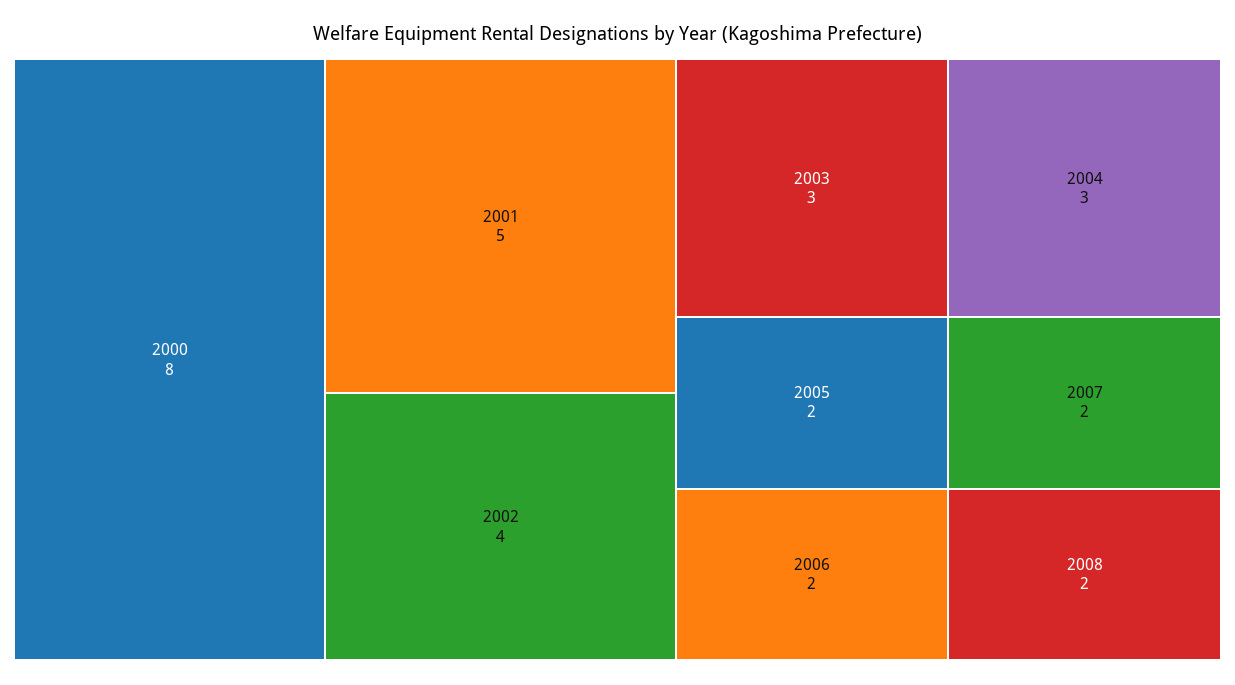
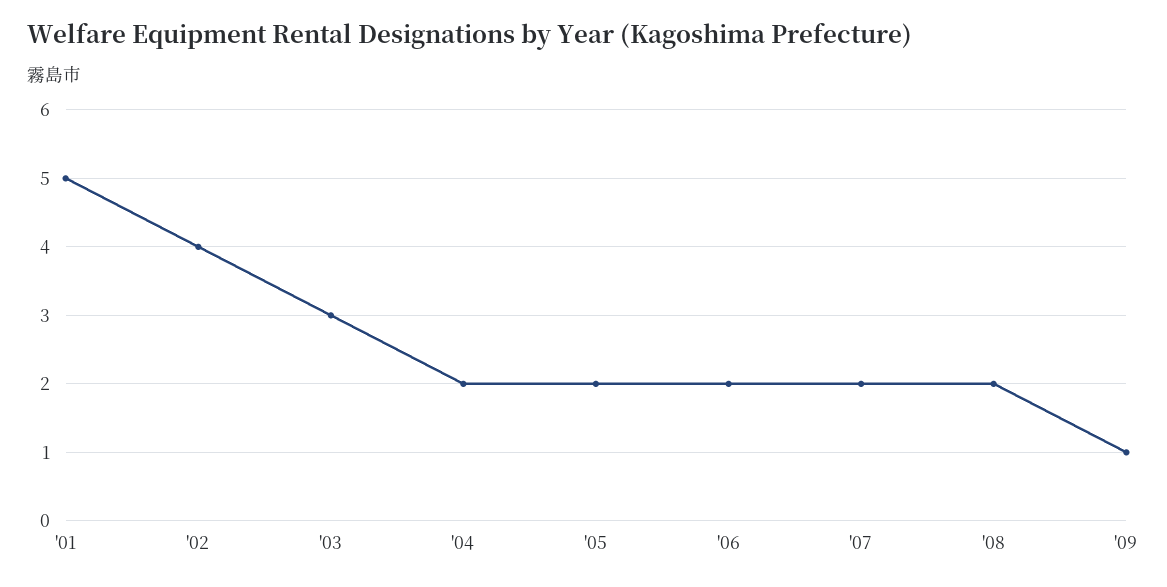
2000: 8 -> none
2004: 3 -> 2
'09: none -> 1

